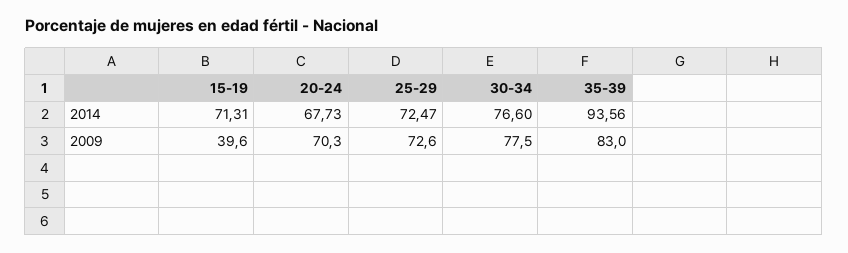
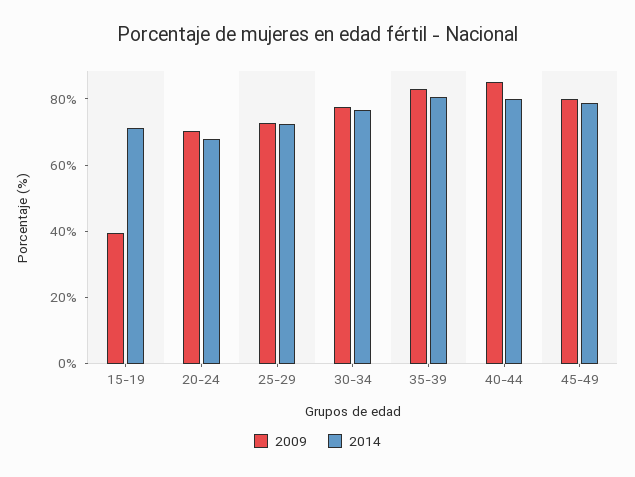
2014, 35-39: 93.56 -> 80
2009, 40-44: none -> 85
2014, 40-44: none -> 80
2009, 45-49: none -> 80
2014, 45-49: none -> 80

